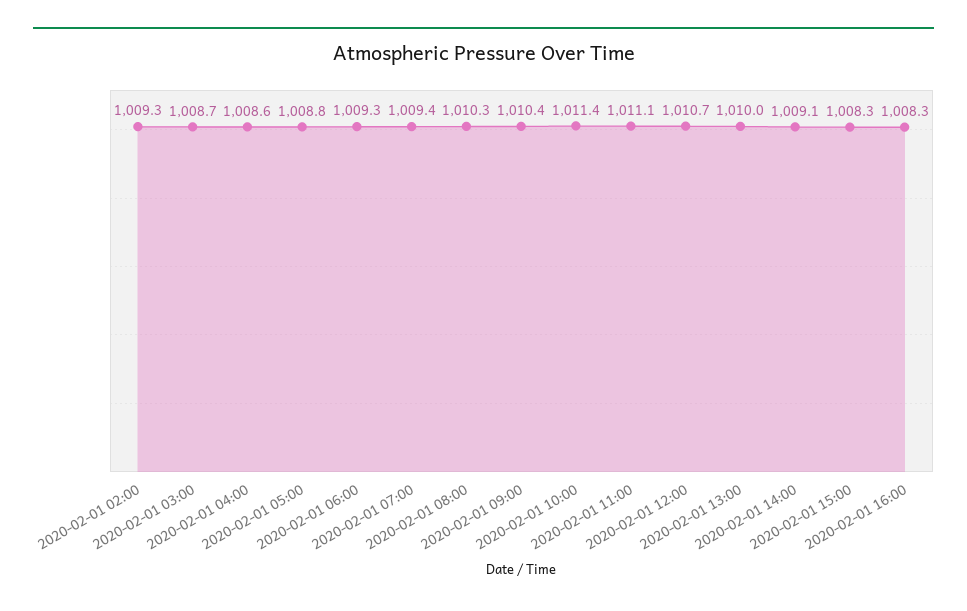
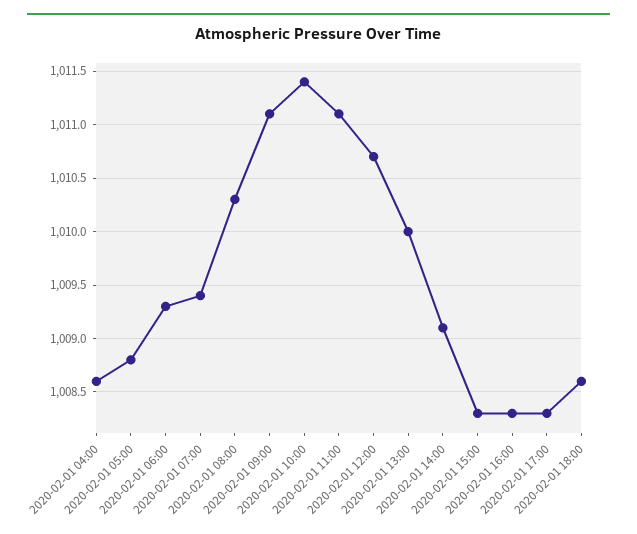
2020-02-01 02:00: 1009.3 -> none
2020-02-01 03:00: 1008.7 -> none
2020-02-01 09:00: 1010.4 -> 1011.1
2020-02-01 17:00: none -> 1008.3
2020-02-01 18:00: none -> 1008.6

